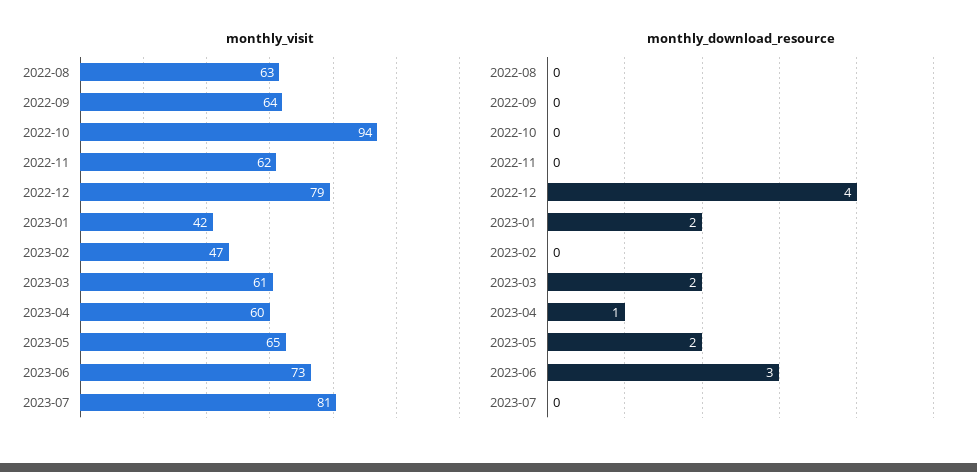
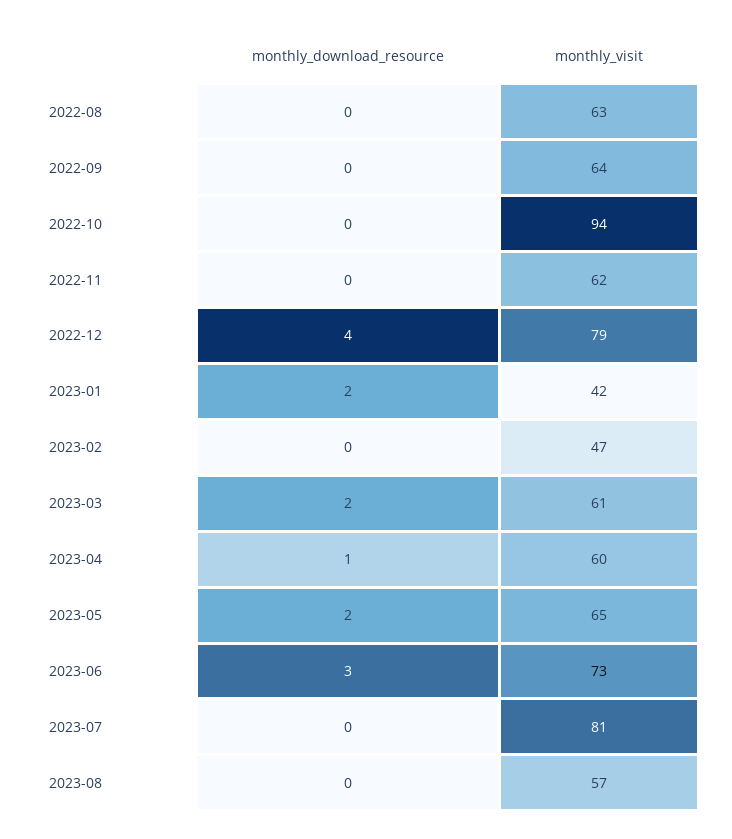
monthly_download_resource, 2023-08: none -> 0
monthly_visit, 2023-08: none -> 57

